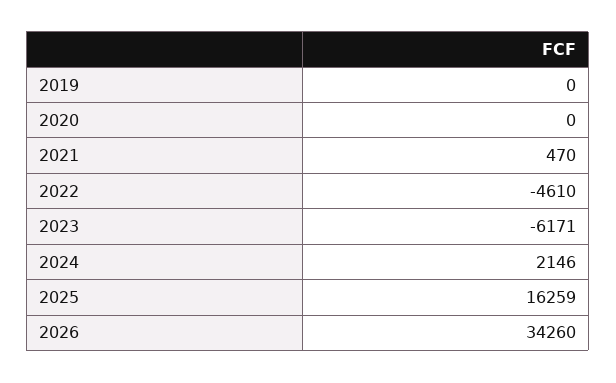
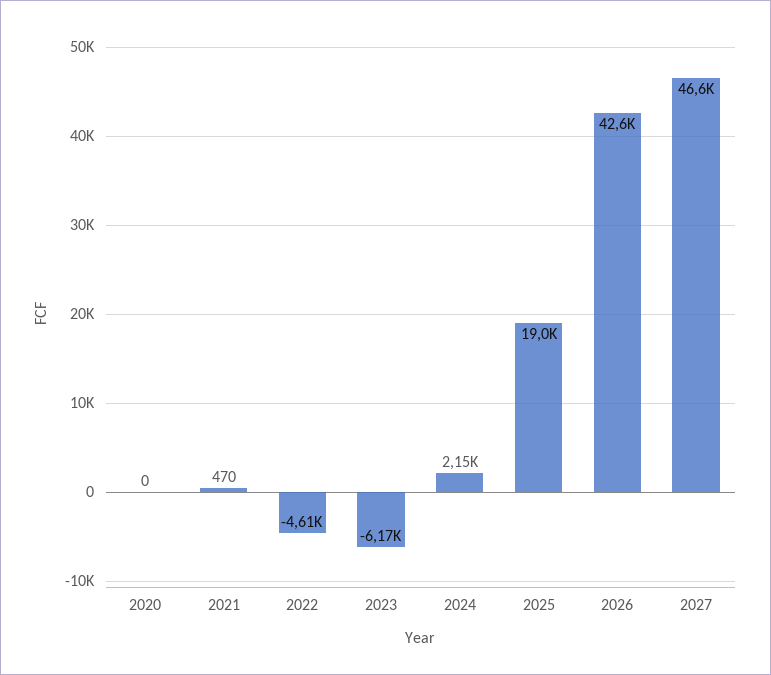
2019: 0 -> none
2025: 16259 -> 19000
2026: 34260 -> 42600
2027: none -> 46600

